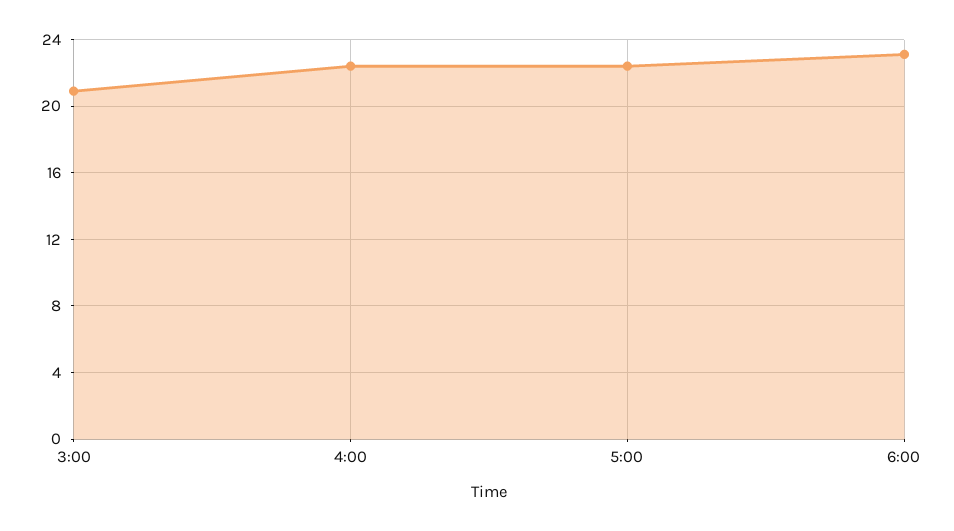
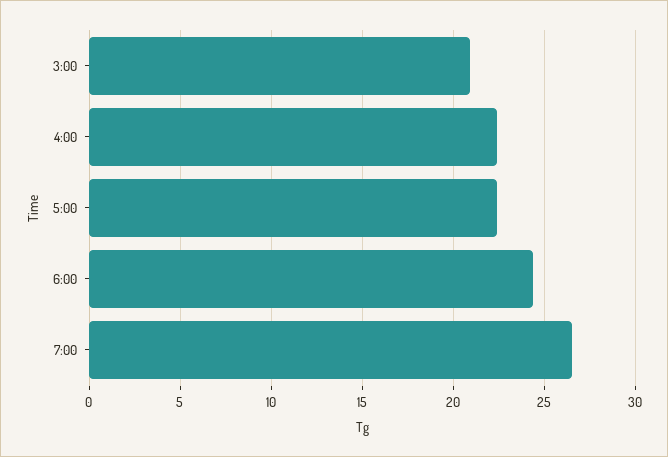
6:00: 23 -> 24.5
7:00: none -> 26.5

